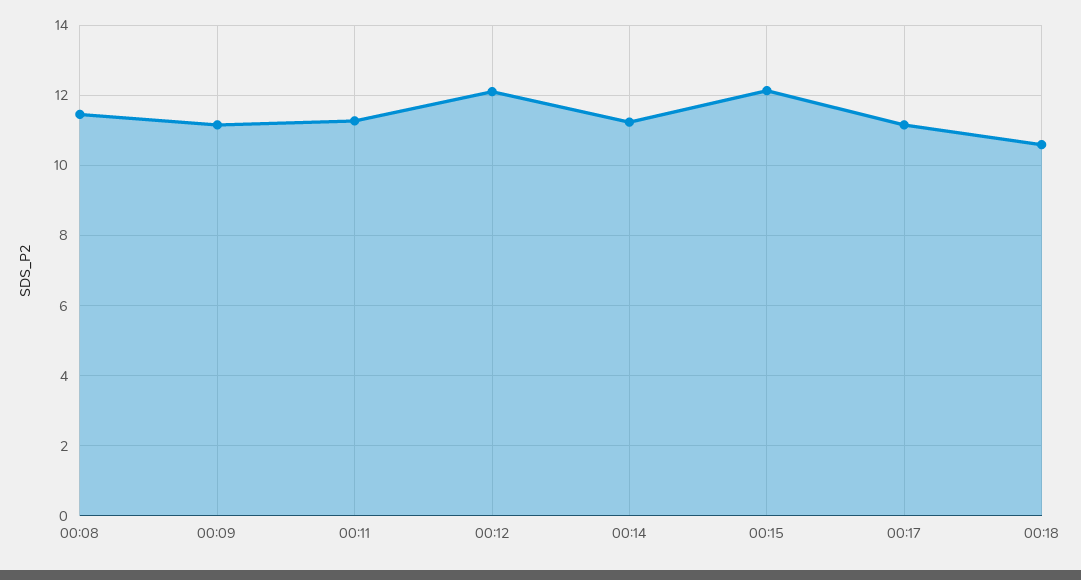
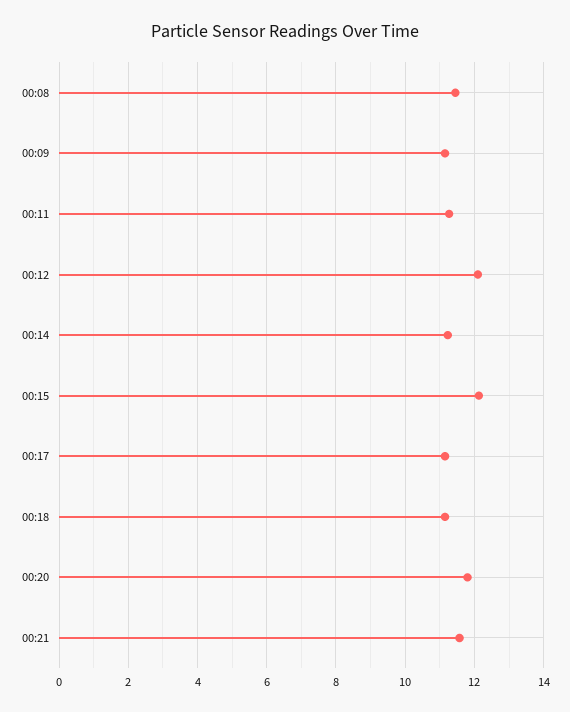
00:18: 10.6 -> 11.2
00:20: none -> 11.8
00:21: none -> 11.6

